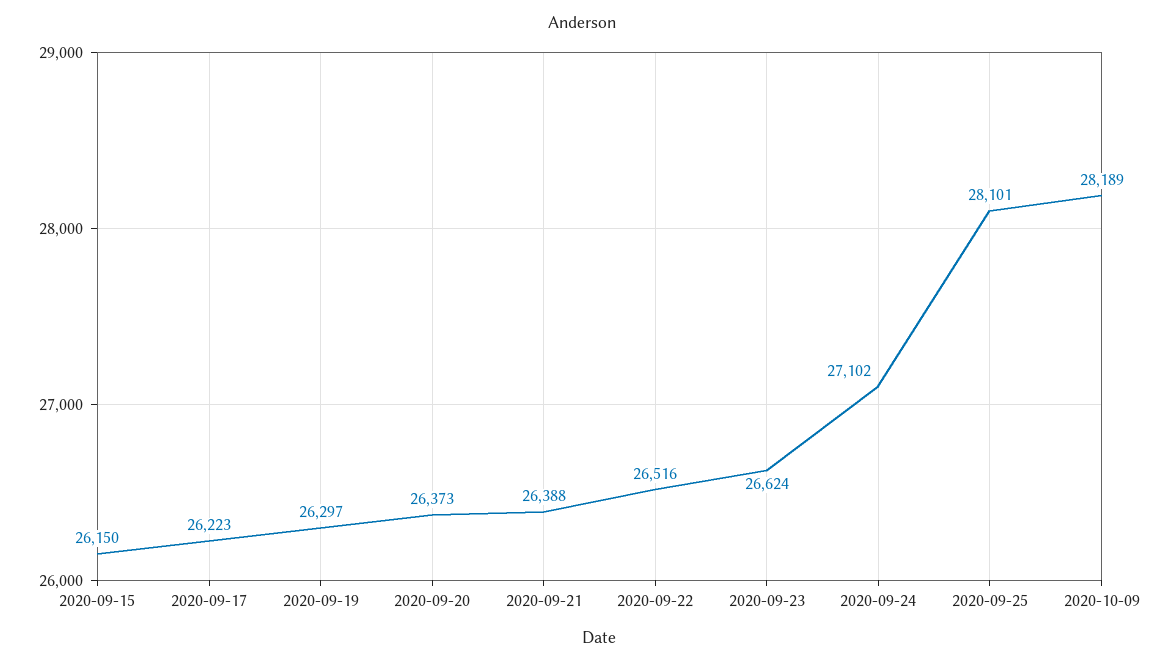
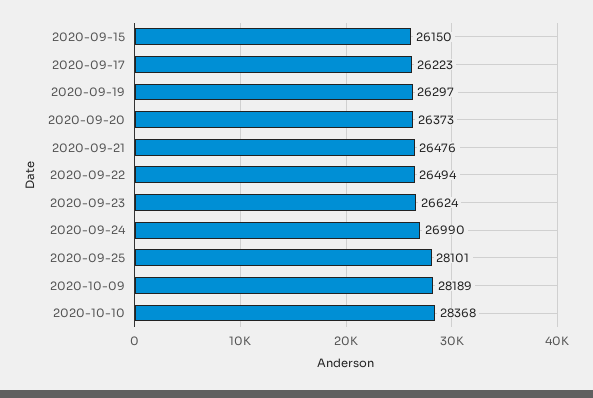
2020-09-21: 26388 -> 26476
2020-09-22: 26516 -> 26494
2020-09-24: 27102 -> 26990
2020-10-10: none -> 28368

